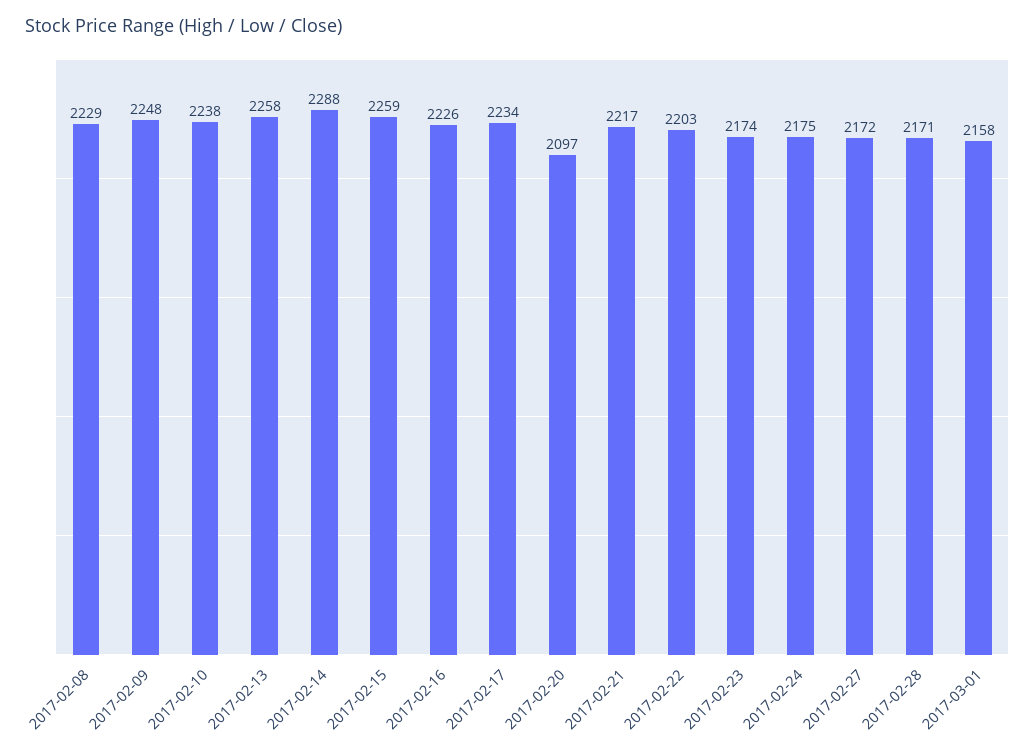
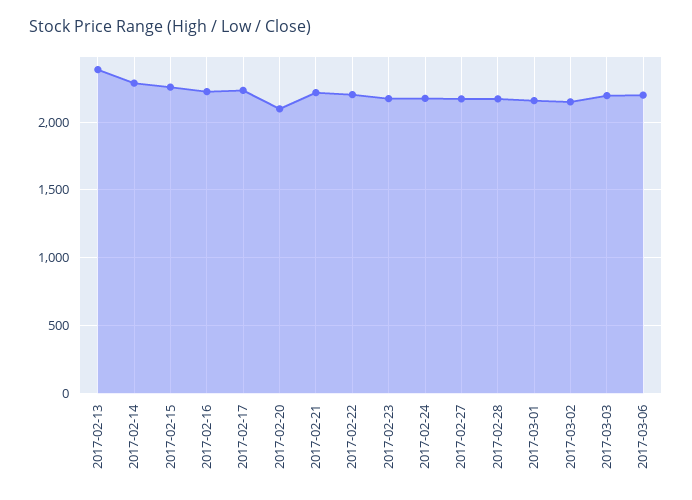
2017-02-08: 2229 -> none
2017-02-09: 2248 -> none
2017-02-10: 2238 -> none
2017-02-13: 2258 -> 2400
2017-03-02: none -> 2150
2017-03-03: none -> 2200
2017-03-06: none -> 2200

